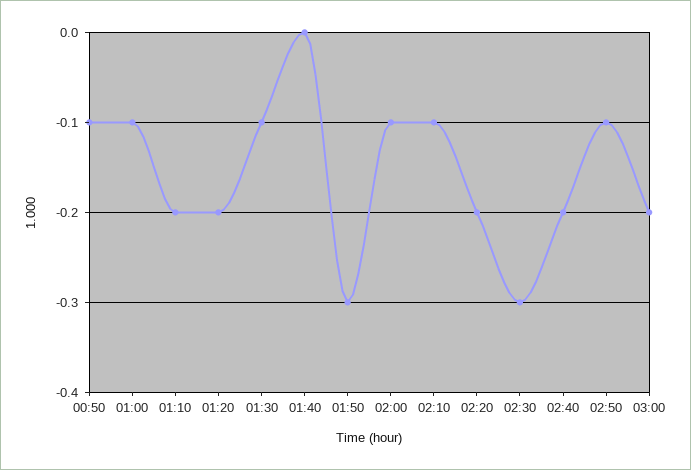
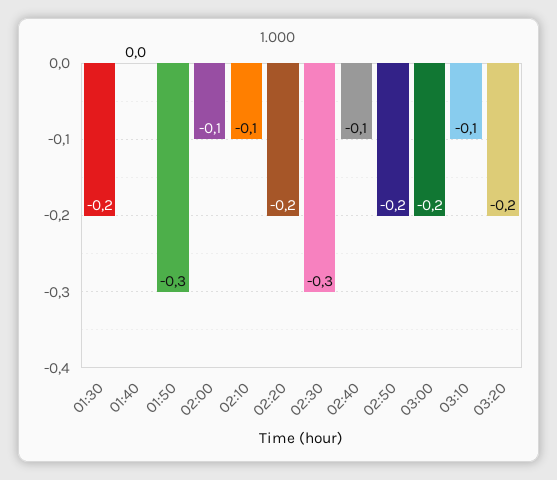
00:50: -0.1 -> none
01:00: -0.1 -> none
01:10: -0.2 -> none
01:20: -0.2 -> none
01:30: -0.1 -> -0.2
02:40: -0.2 -> -0.1
02:50: -0.1 -> -0.2
03:10: none -> -0.1
03:20: none -> -0.2

